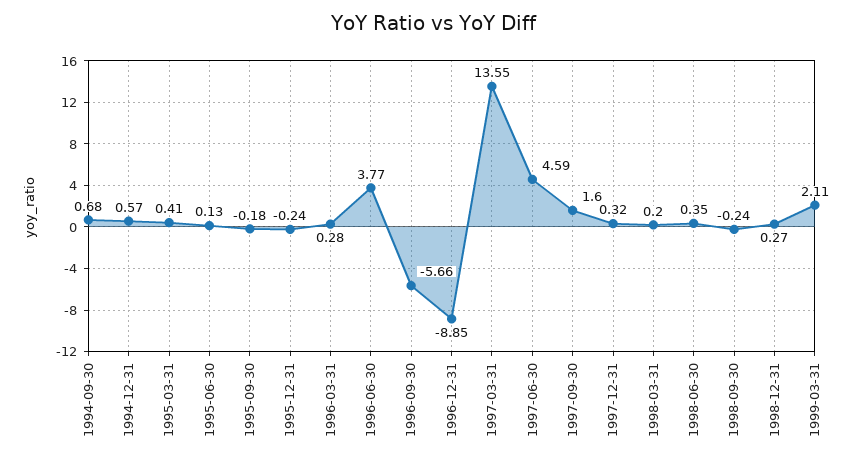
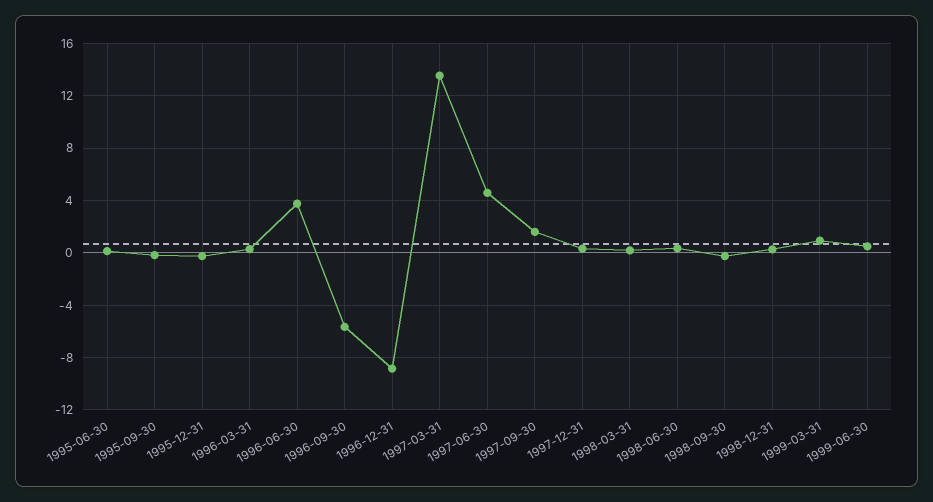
1994-09-30: 0.68 -> none
1994-12-31: 0.57 -> none
1995-03-31: 0.41 -> none
1999-03-31: 2.11 -> 1
1999-06-30: none -> 0.5

